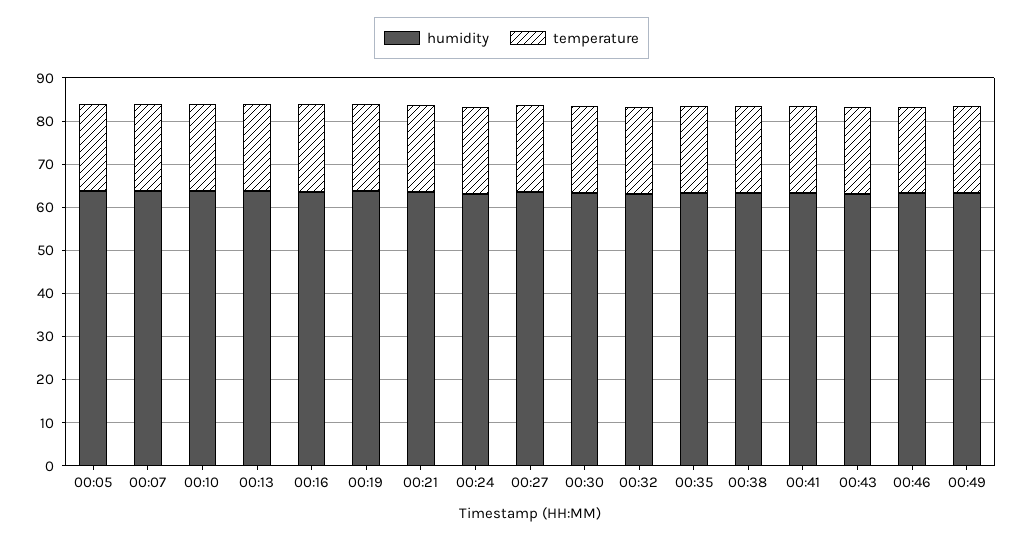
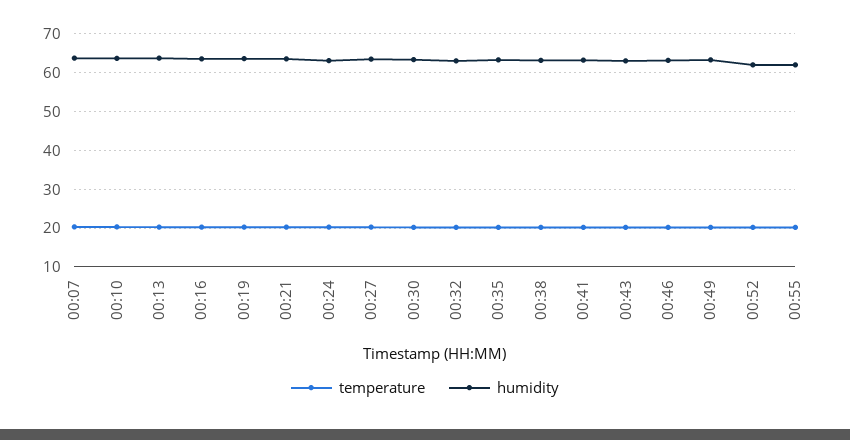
humidity, 00:05: 64 -> none
temperature, 00:05: 20 -> none
temperature, 00:52: none -> 20
humidity, 00:52: none -> 62
temperature, 00:55: none -> 20
humidity, 00:55: none -> 62

